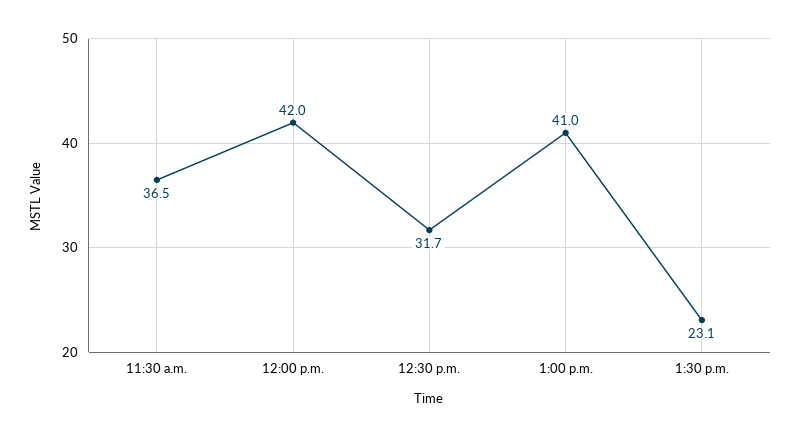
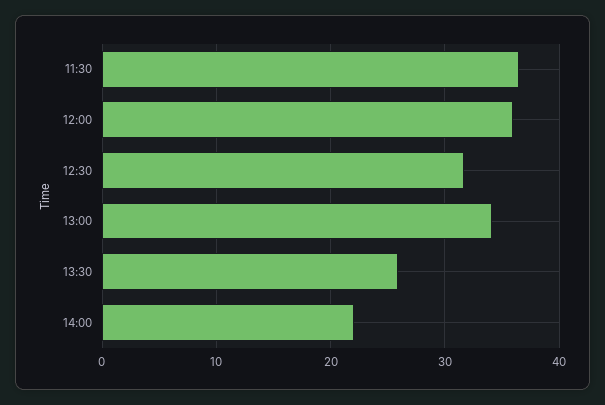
12:00 p.m.: 42 -> 36
1:00 p.m.: 41 -> 34
1:30 p.m.: 23.1 -> 26
14:00: none -> 22

